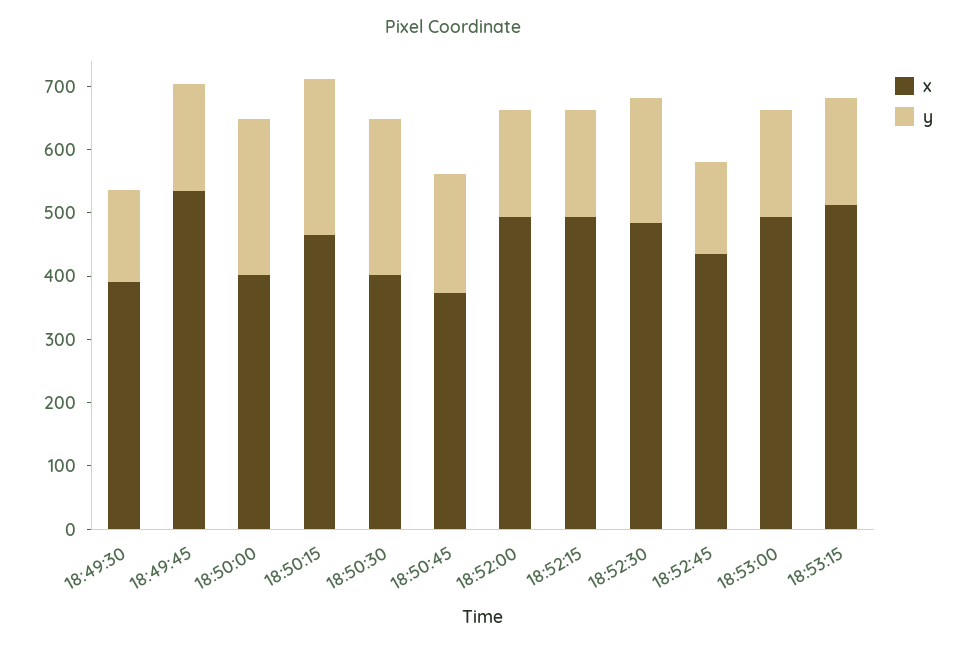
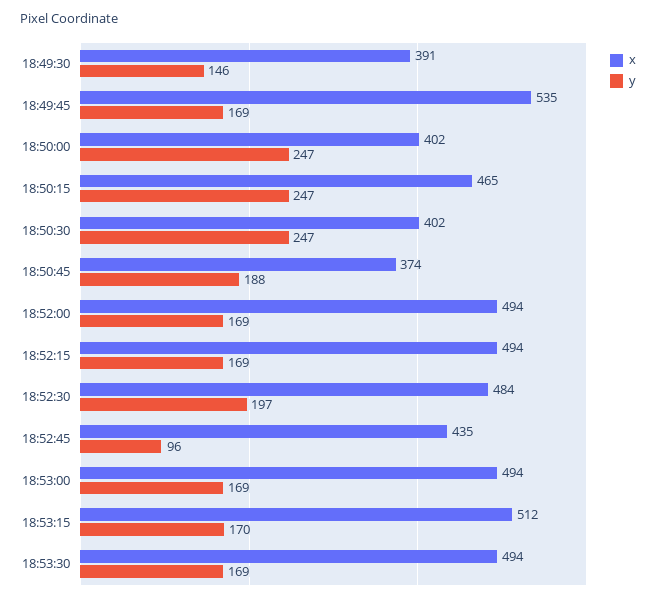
y, 18:52:45: 140 -> 96
x, 18:53:30: none -> 494
y, 18:53:30: none -> 169

